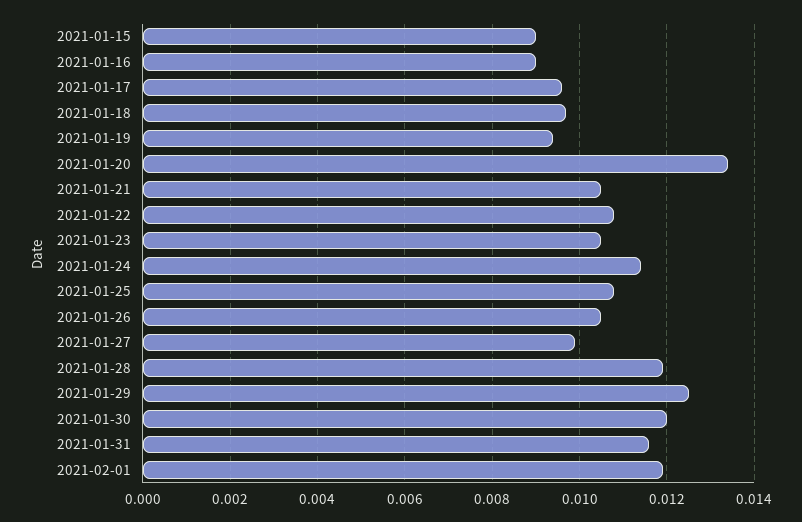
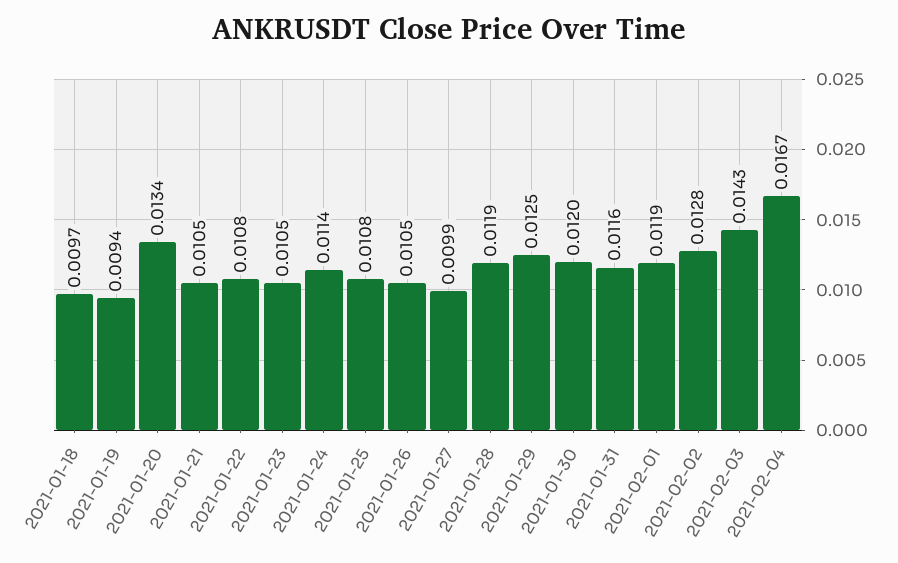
2021-01-15: 0.009 -> none
2021-01-16: 0.009 -> none
2021-01-17: 0.0095 -> none
2021-02-02: none -> 0.0128
2021-02-03: none -> 0.0143
2021-02-04: none -> 0.0167

